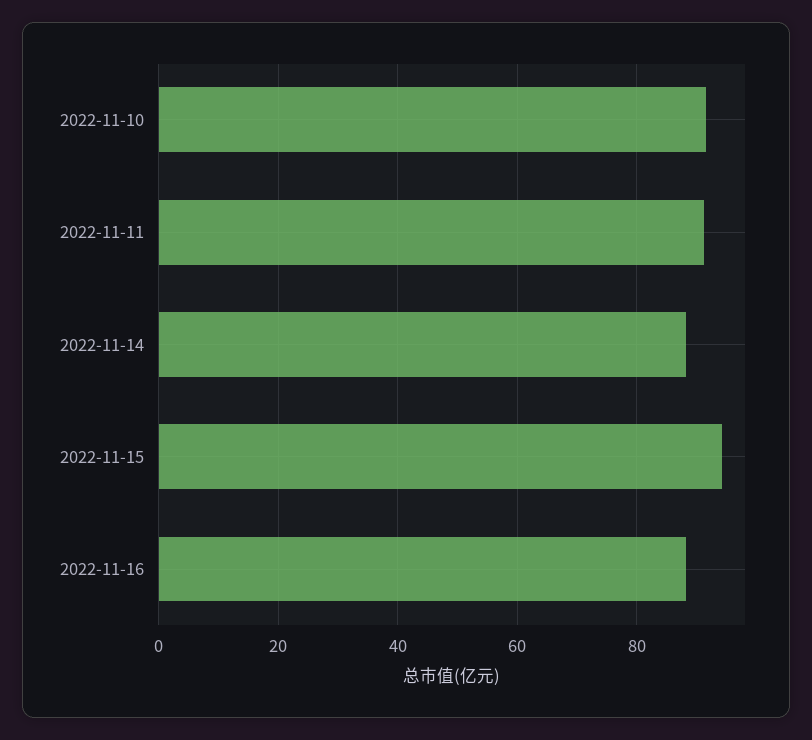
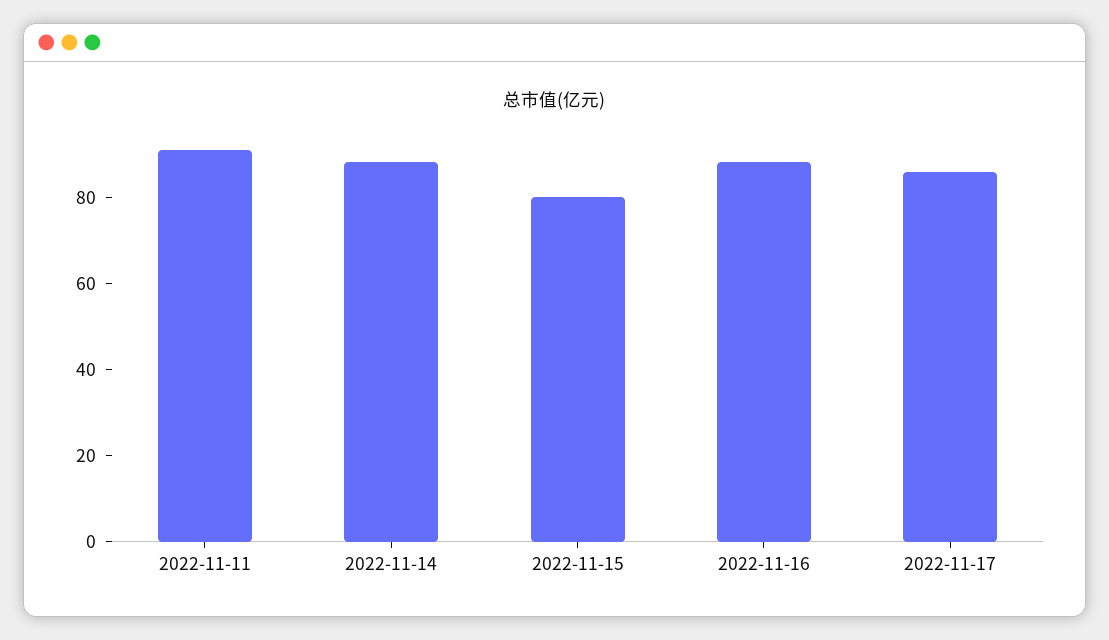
2022-11-10: 92 -> none
2022-11-15: 94 -> 80
2022-11-17: none -> 85

